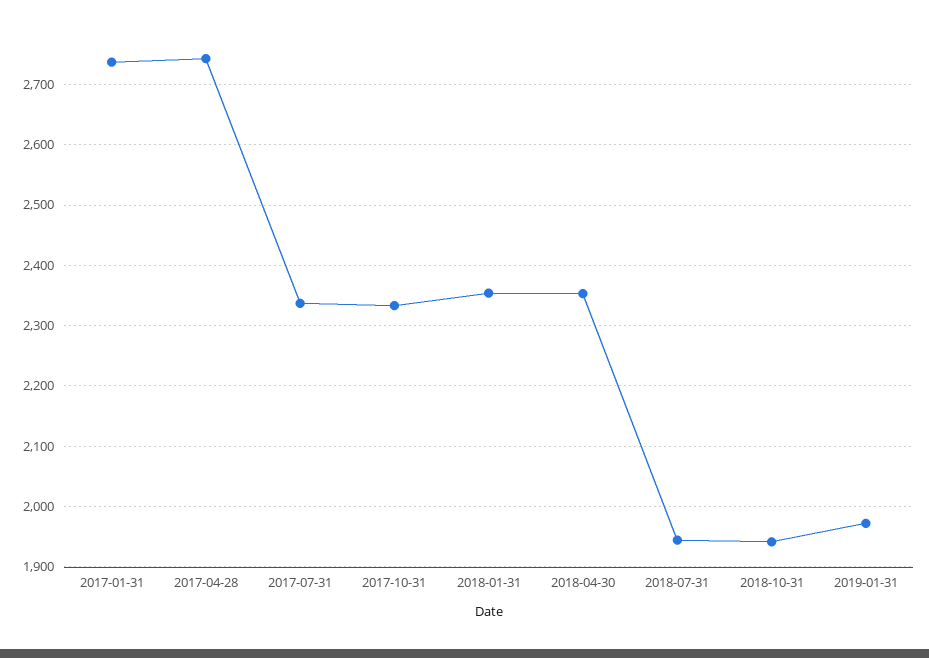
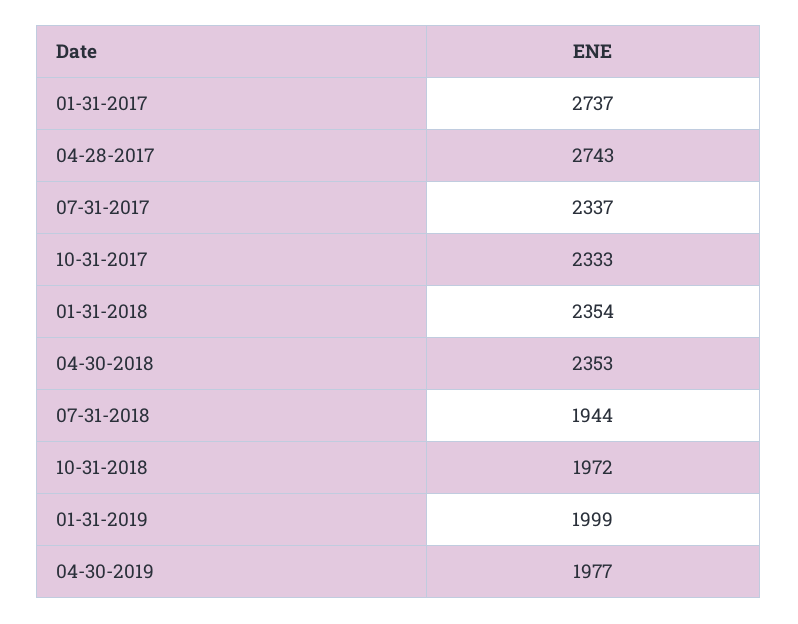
2018-10-31: 1940 -> 1972
2019-01-31: 1970 -> 1999
04-30-2019: none -> 1977

